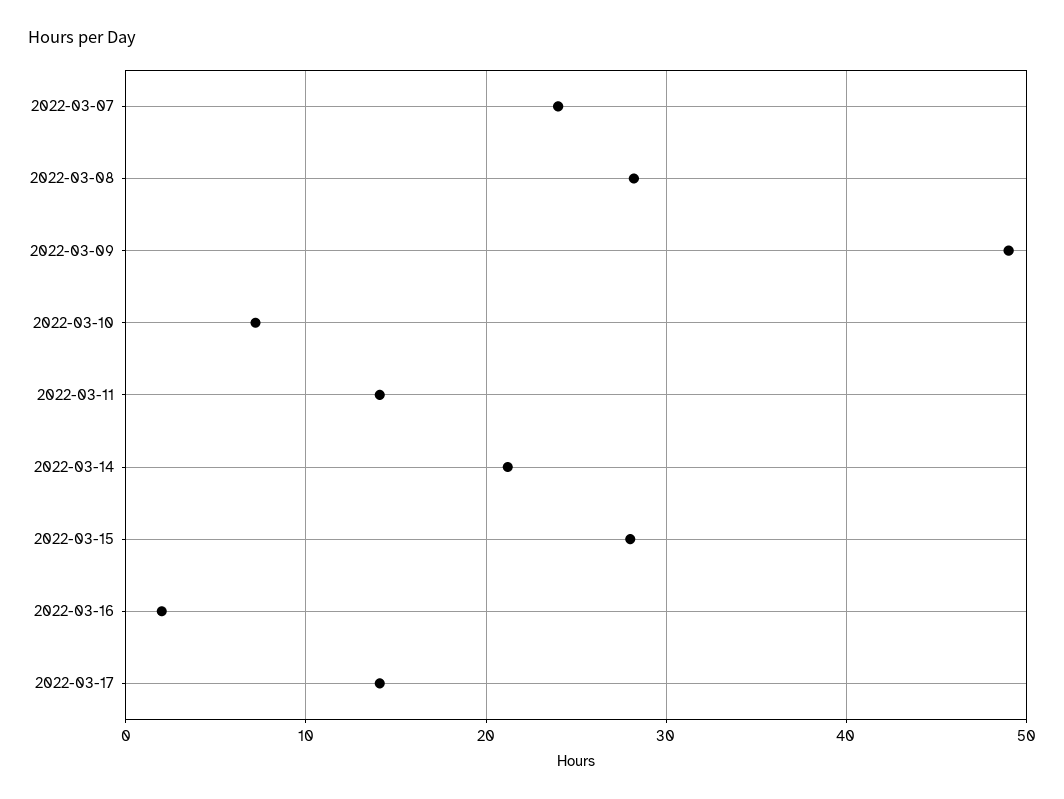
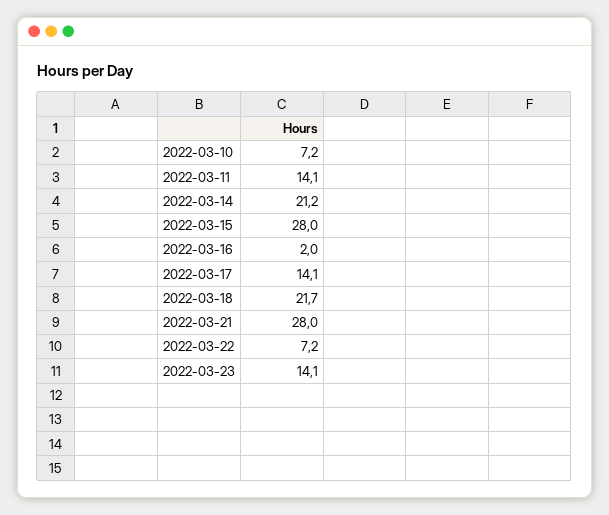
2022-03-07: 24 -> none
2022-03-08: 28 -> none
2022-03-09: 49 -> none
2022-03-18: none -> 21.7
2022-03-21: none -> 28
2022-03-22: none -> 7.2
2022-03-23: none -> 14.1

